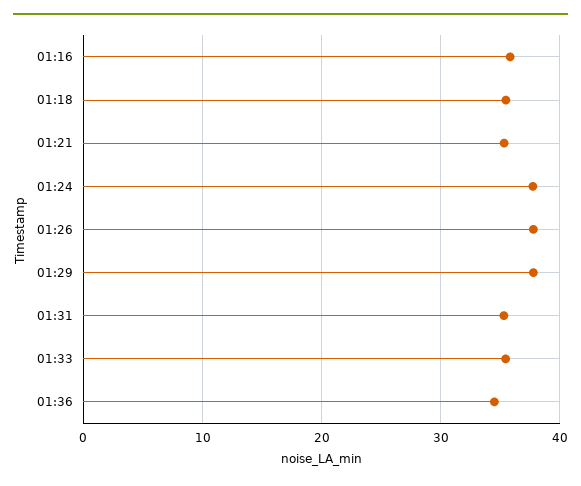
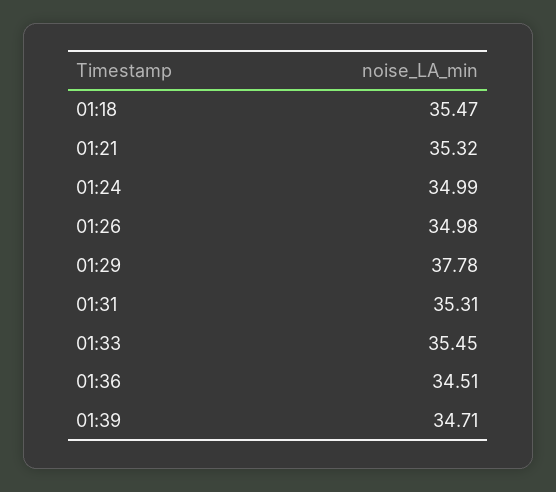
01:16: 36 -> none
01:24: 38 -> 34.99
01:26: 38 -> 34.98
01:39: none -> 34.71

